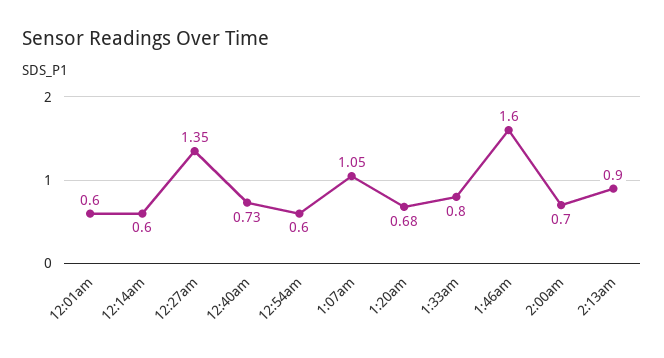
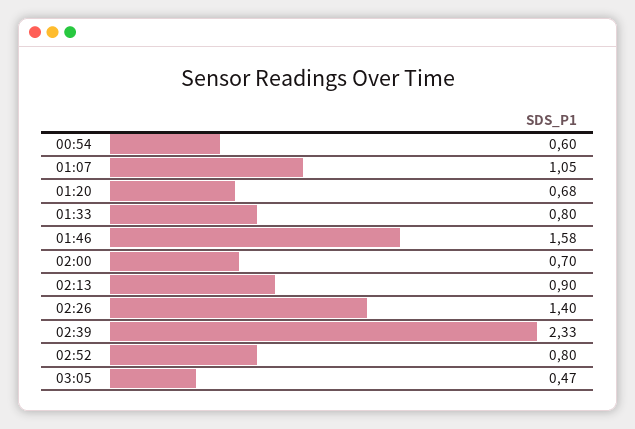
12:01am: 0.6 -> none
12:14am: 0.6 -> none
12:27am: 1.35 -> none
12:40am: 0.73 -> none
1:46am: 1.6 -> 1.58
02:26: none -> 1.4
02:39: none -> 2.33
02:52: none -> 0.8
03:05: none -> 0.47

